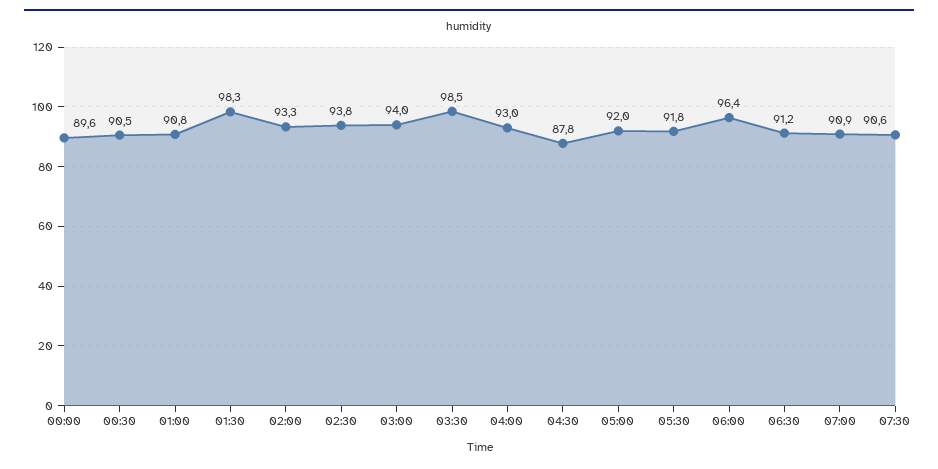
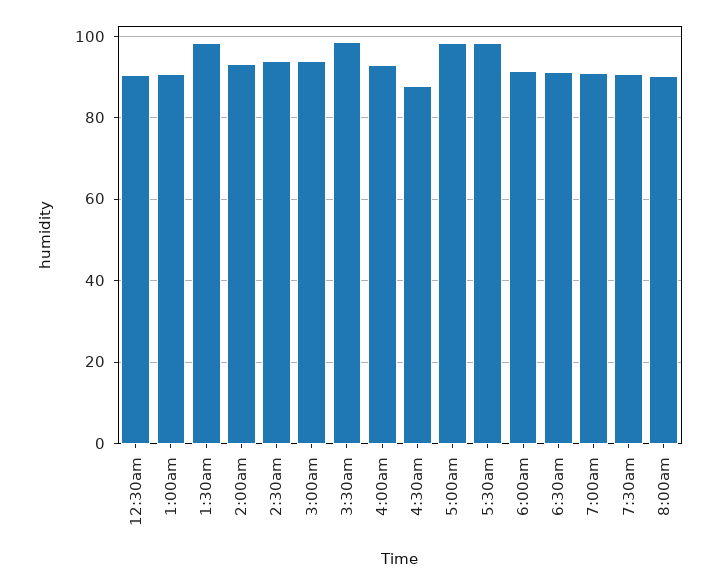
00:00: 89.6 -> none
05:00: 92 -> 98
05:30: 91.8 -> 98
06:00: 96.4 -> 92
8:00am: none -> 90

